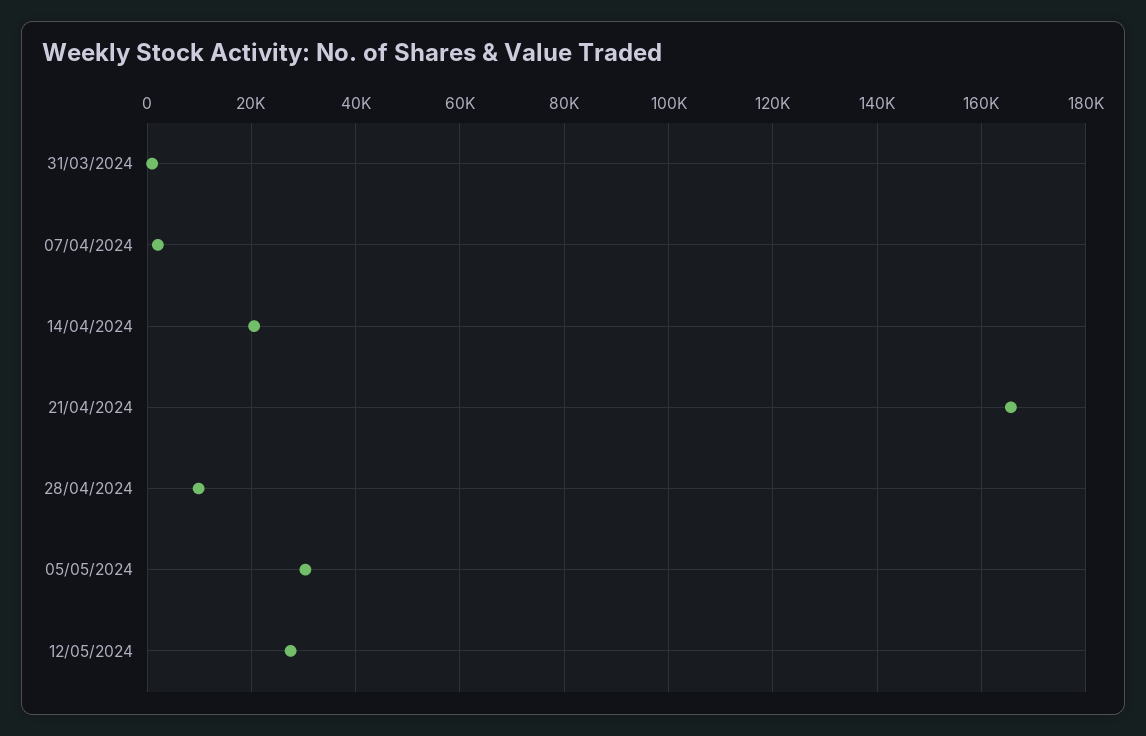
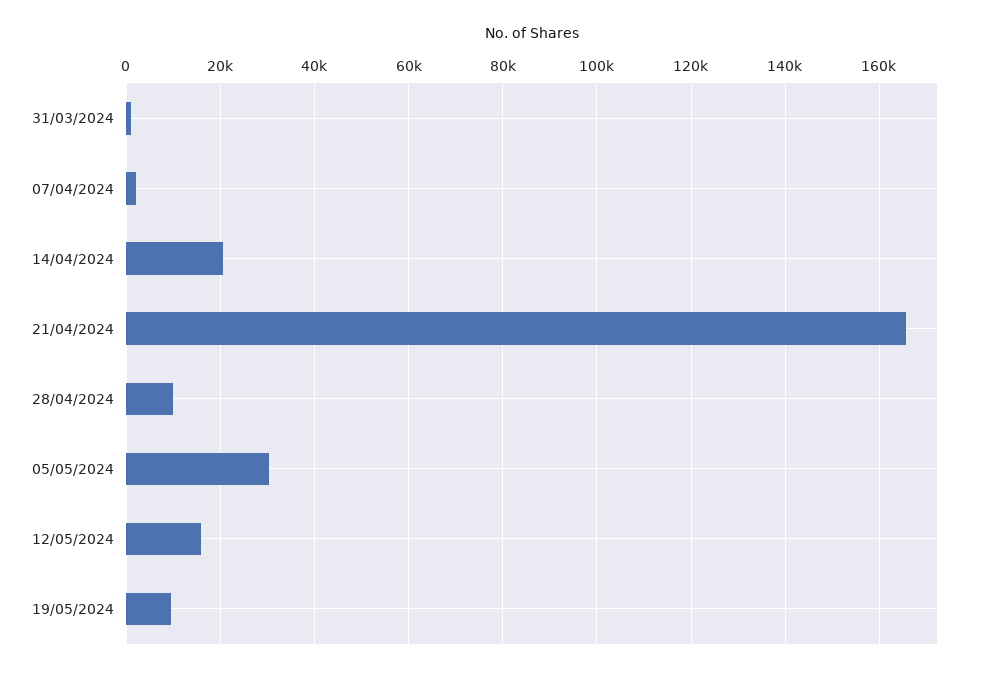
12/05/2024: 28000 -> 16000
19/05/2024: none -> 10000

